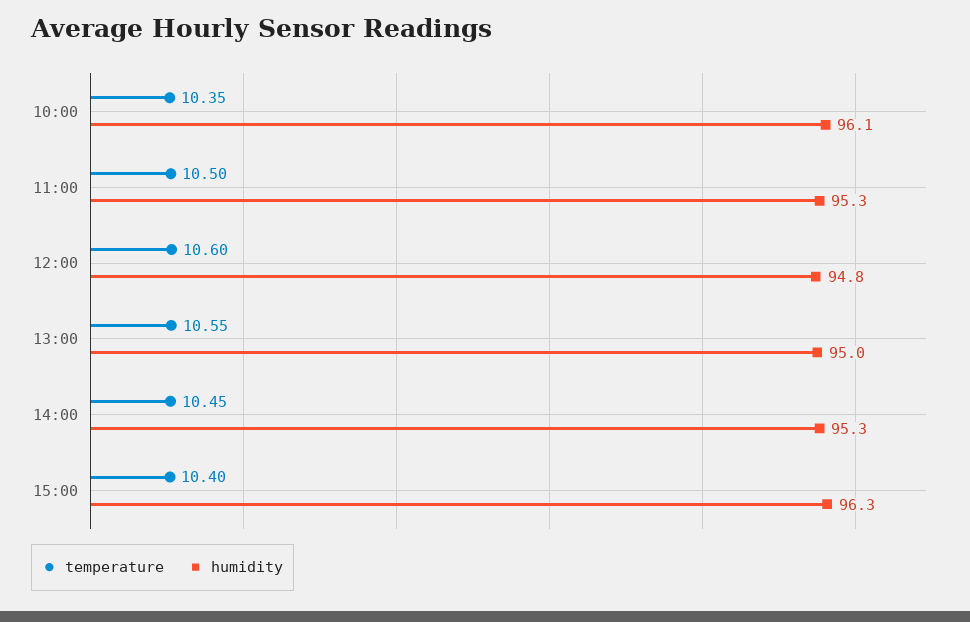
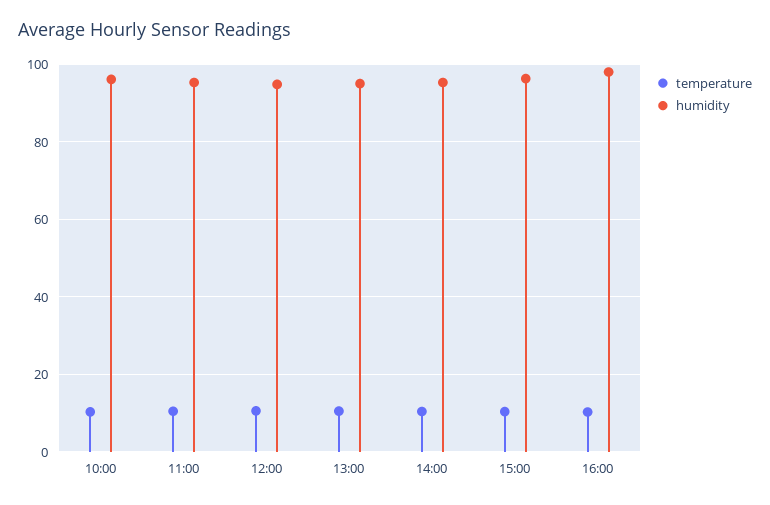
temperature, 16:00: none -> 10
humidity, 16:00: none -> 98

